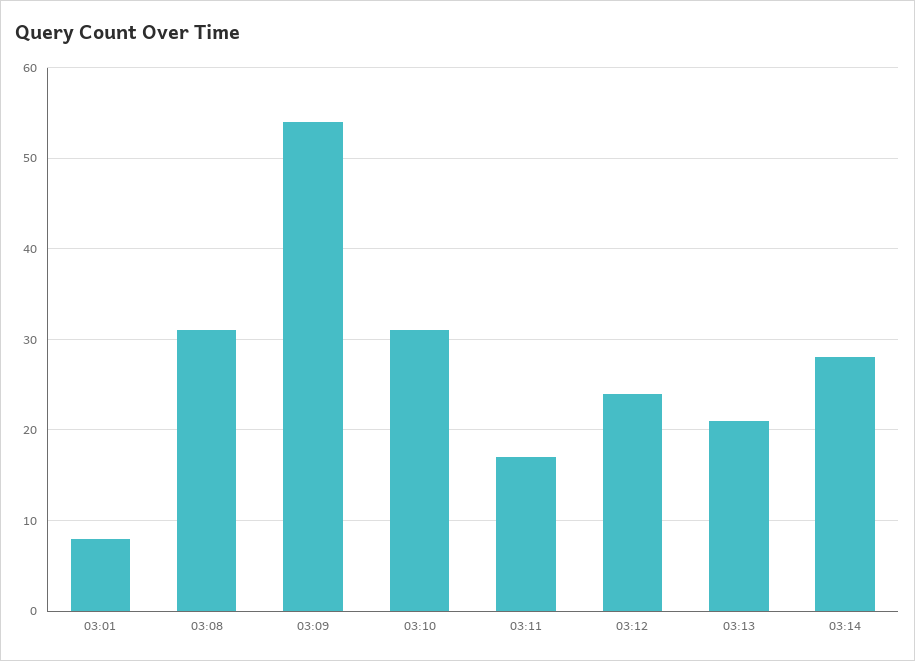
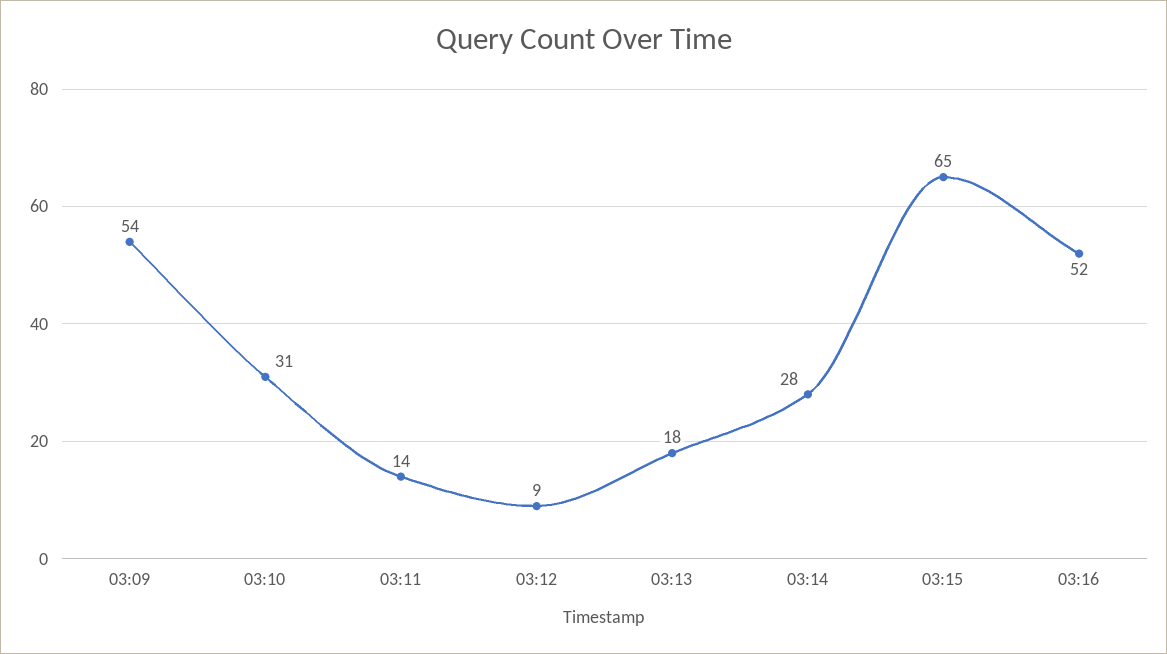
03:01: 8 -> none
03:08: 31 -> none
03:11: 17 -> 14
03:12: 24 -> 9
03:13: 21 -> 18
03:15: none -> 65
03:16: none -> 52

